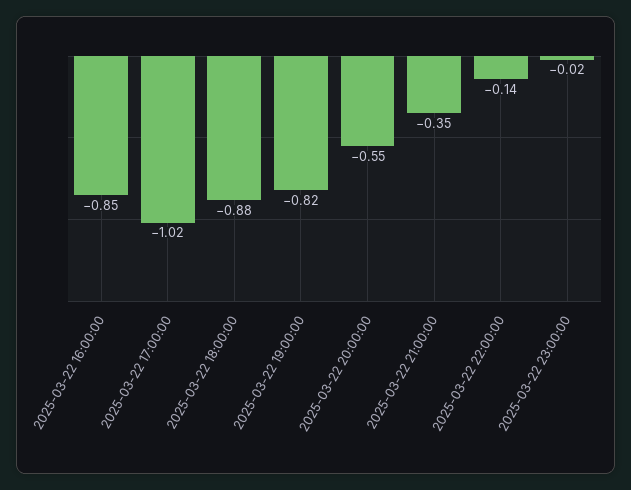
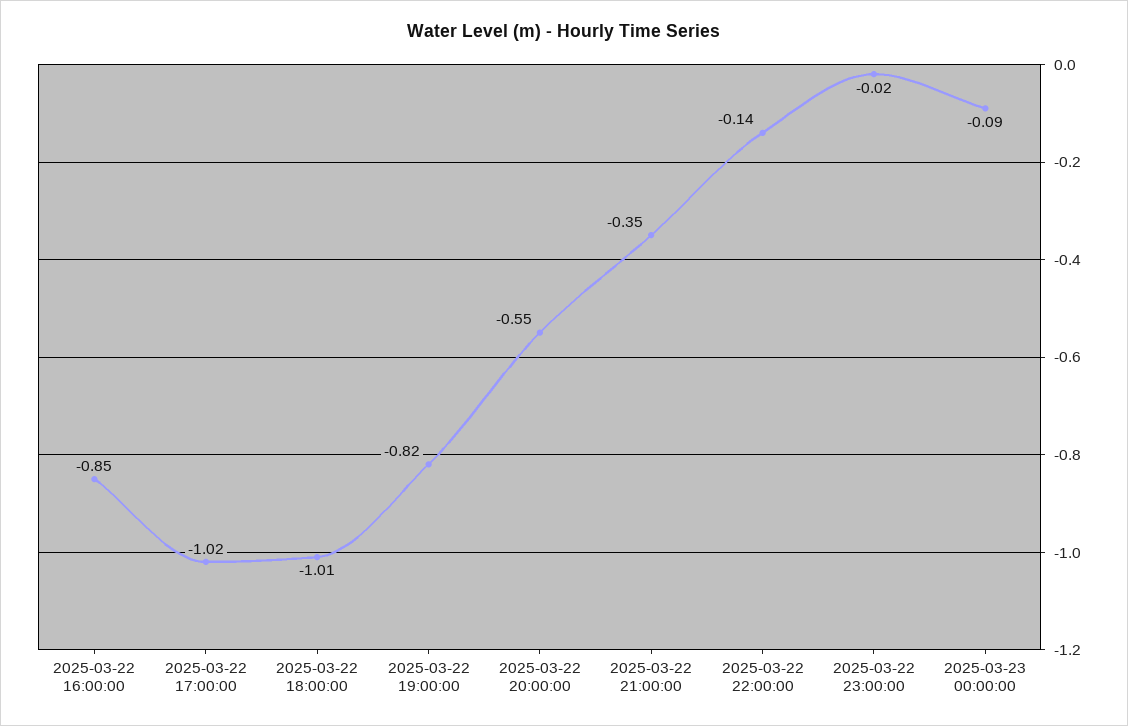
2025-03-22 18:00:00: -0.88 -> -1.01
2025-03-23 00:00:00: none -> -0.09

